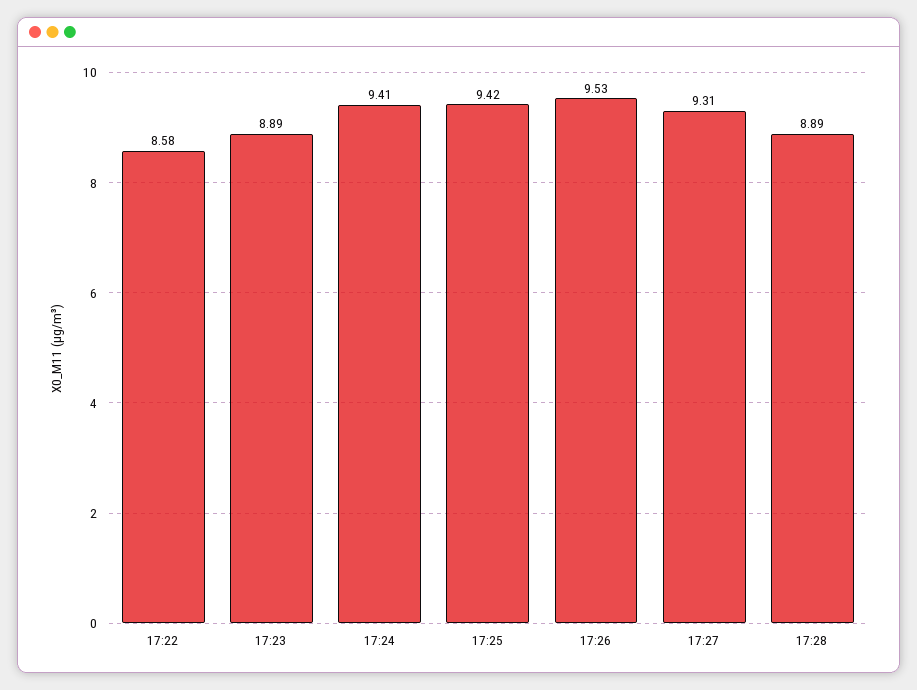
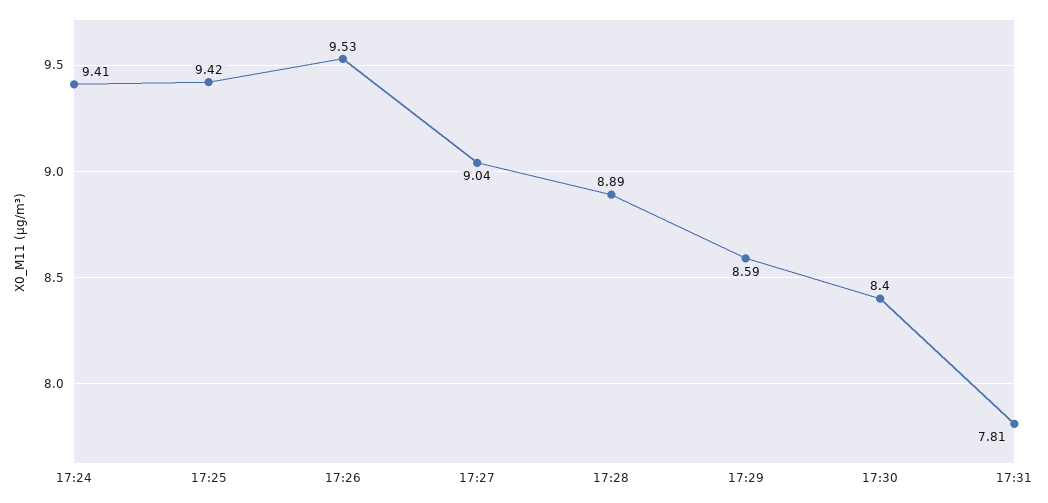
17:22: 8.58 -> none
17:23: 8.89 -> none
17:27: 9.31 -> 9.04
17:29: none -> 8.59
17:30: none -> 8.4
17:31: none -> 7.81

